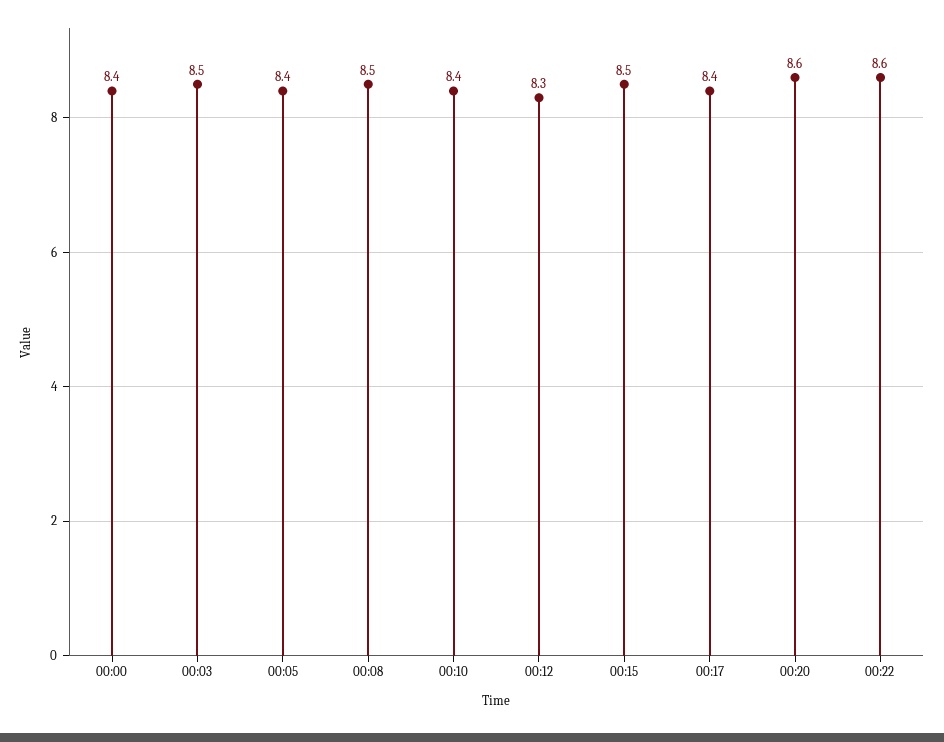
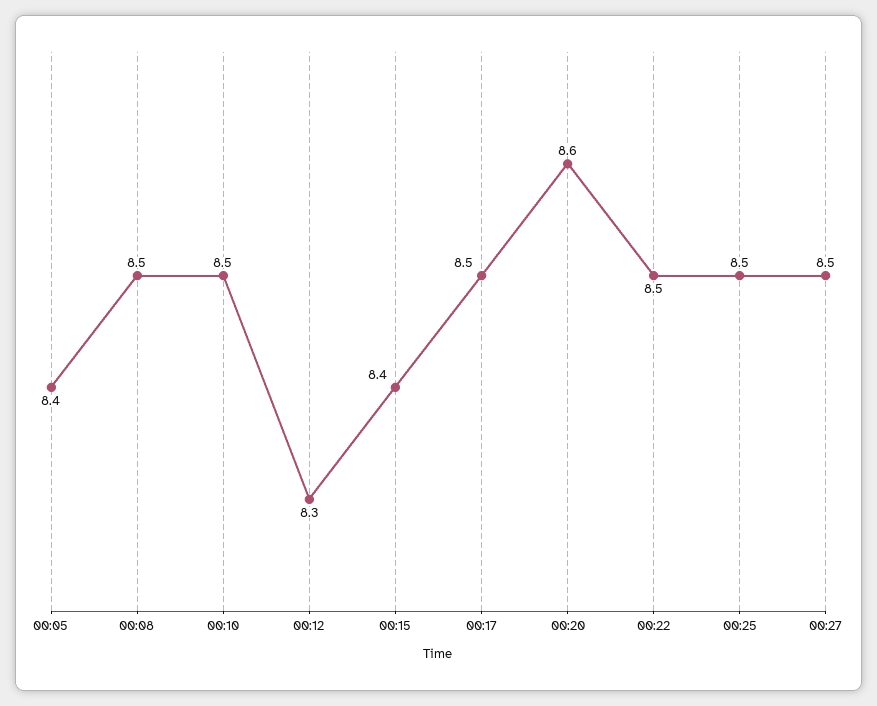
00:00: 8.4 -> none
00:03: 8.5 -> none
00:10: 8.4 -> 8.5
00:15: 8.5 -> 8.4
00:17: 8.4 -> 8.5
00:22: 8.6 -> 8.5
00:25: none -> 8.5
00:27: none -> 8.5

